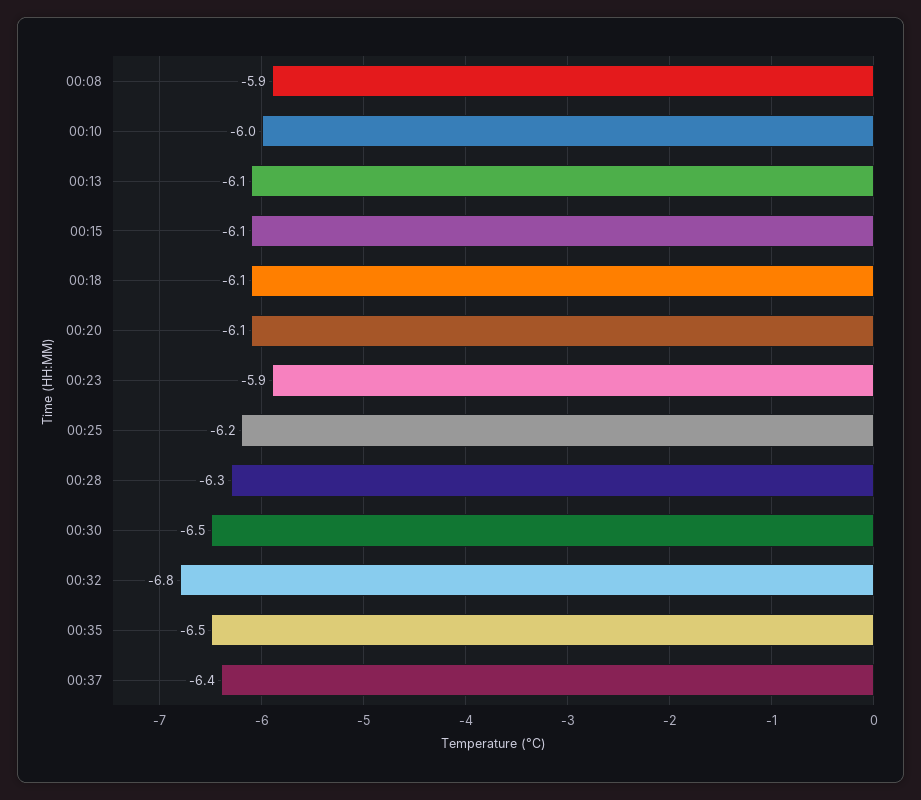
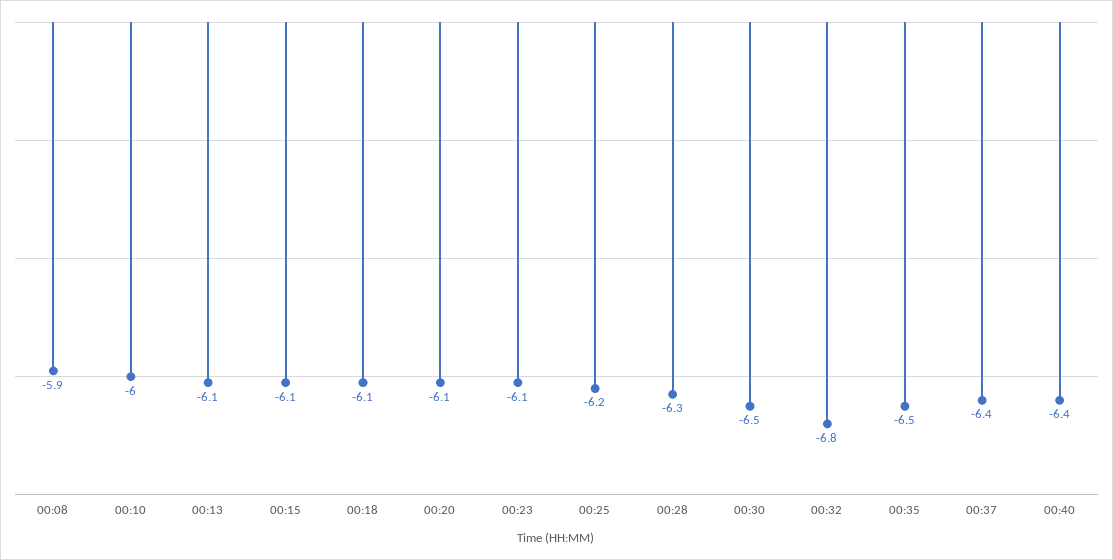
00:23: -5.9 -> -6.1
00:40: none -> -6.4

